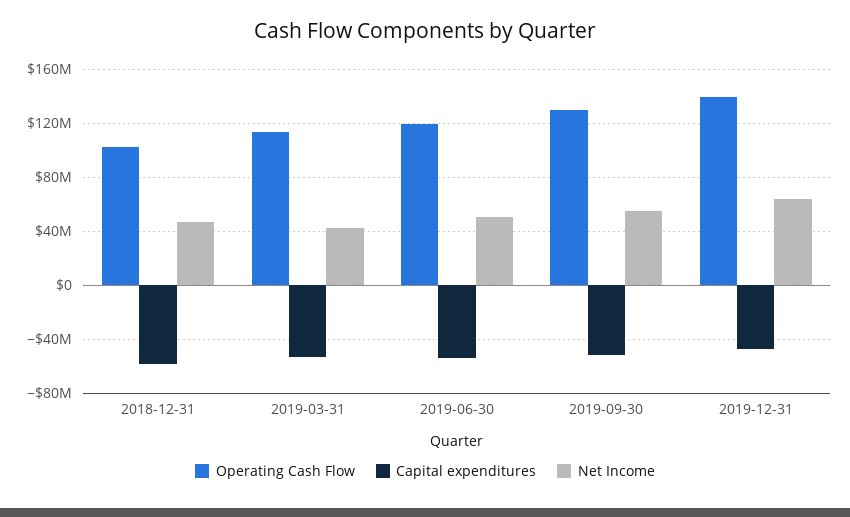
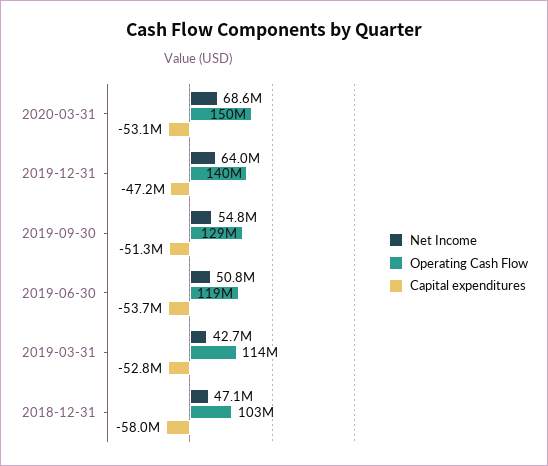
Net Income, 2020-03-31: none -> 68600000
Operating Cash Flow, 2020-03-31: none -> 150000000
Capital expenditures, 2020-03-31: none -> -53100000

